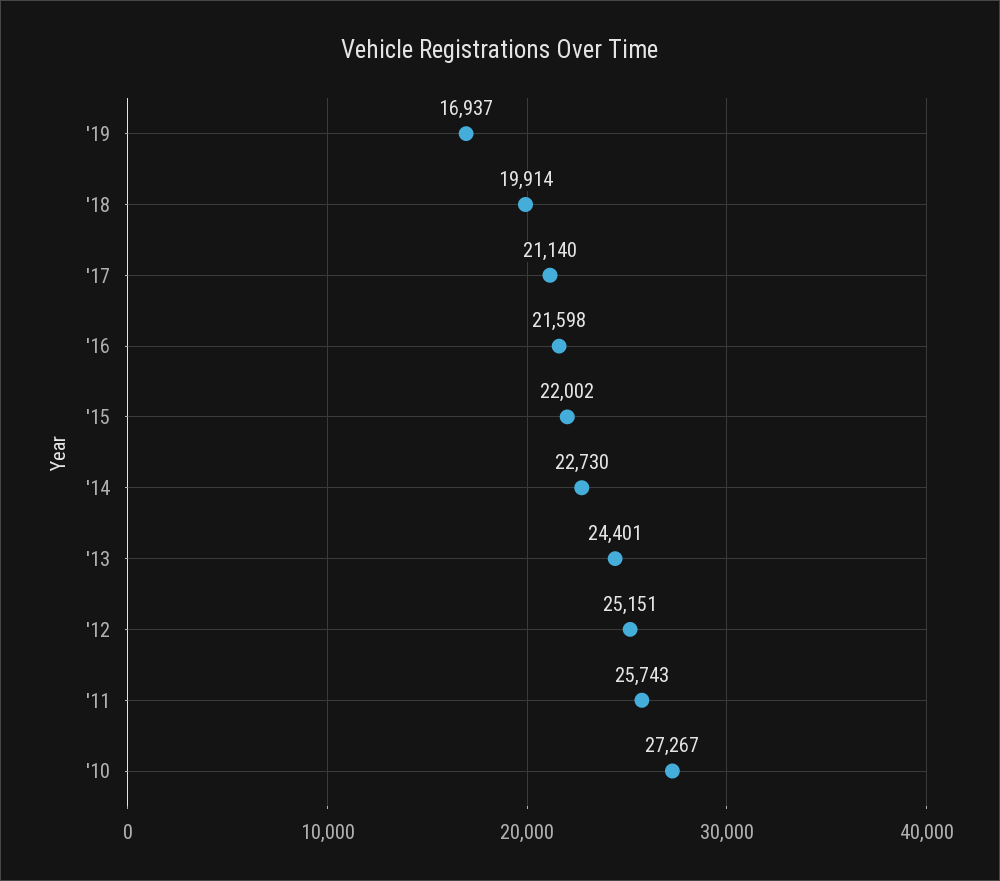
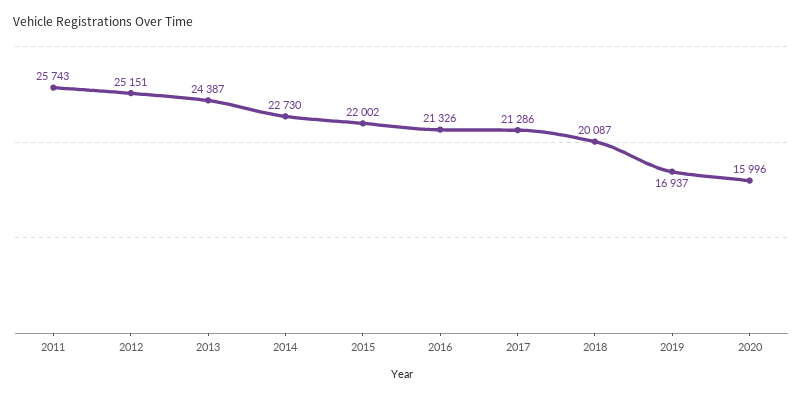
'18: 19914 -> 20087
'17: 21140 -> 21286
'16: 21598 -> 21326
'13: 24401 -> 24387
'10: 27267 -> none
2020: none -> 15996

